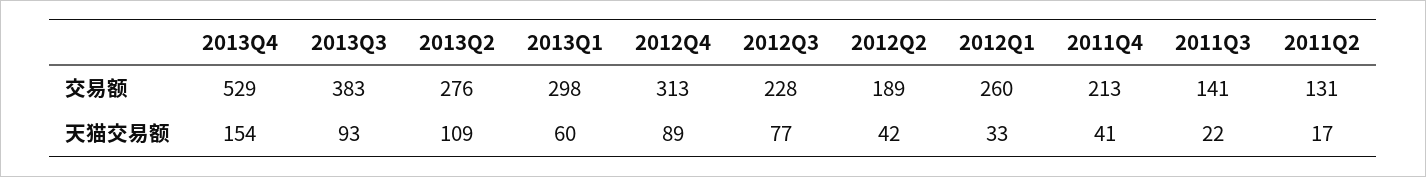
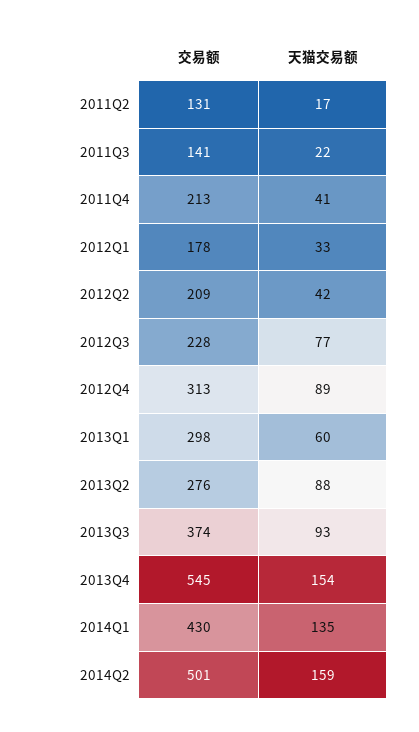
2013Q4, 交易额: 529 -> 545
2013Q3, 交易额: 383 -> 374
2012Q2, 交易额: 189 -> 209
2012Q1, 交易额: 260 -> 178
2013Q2, 天猫交易额: 109 -> 88
2014Q1, 交易额: none -> 430
2014Q1, 天猫交易额: none -> 135
2014Q2, 交易额: none -> 501
2014Q2, 天猫交易额: none -> 159

